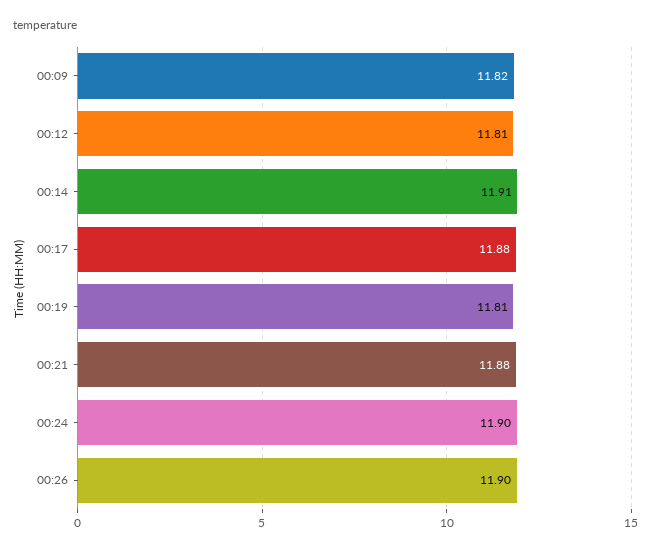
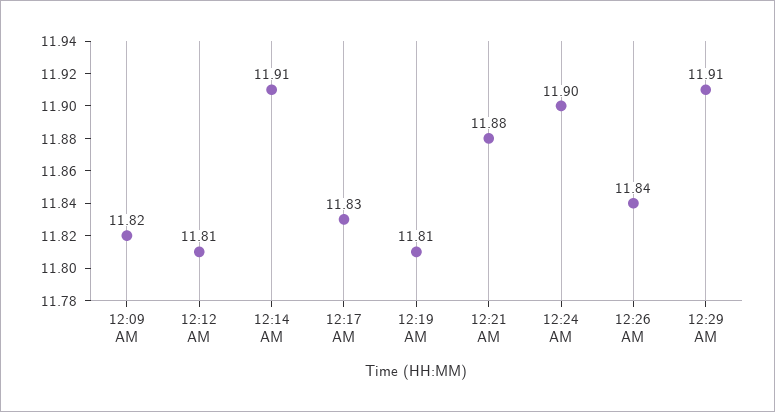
00:17: 11.88 -> 11.83
00:26: 11.9 -> 11.84
12:29 AM: none -> 11.91

